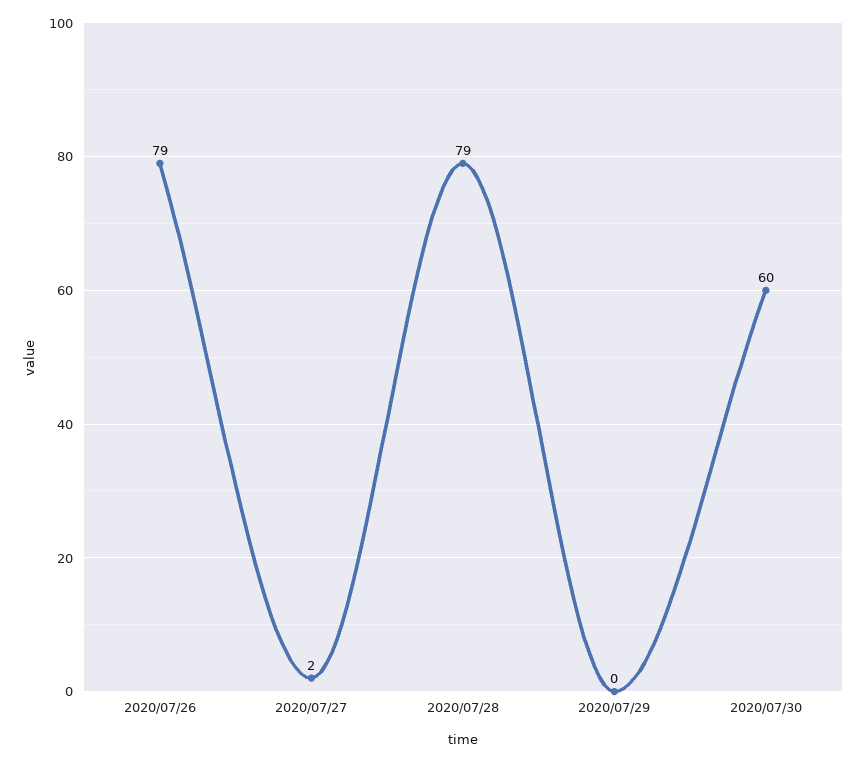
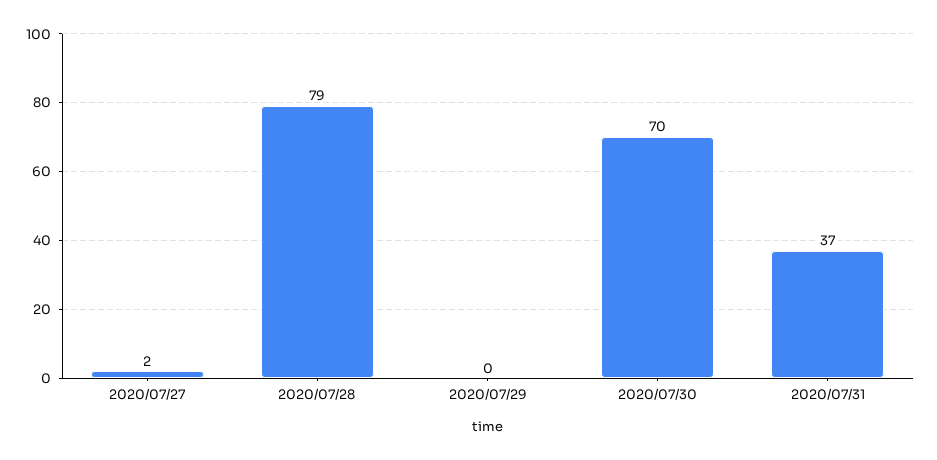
2020/07/26: 79 -> none
2020/07/30: 60 -> 70
2020/07/31: none -> 37

